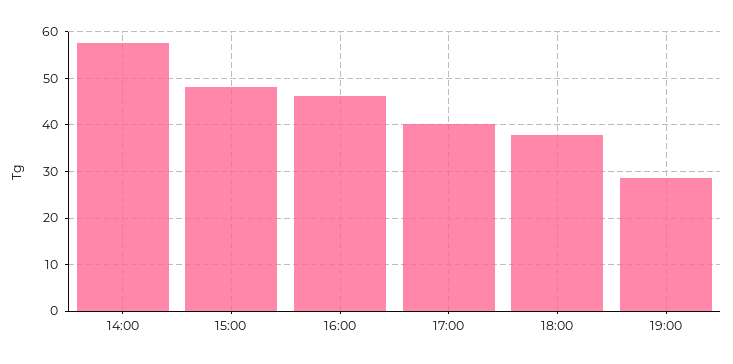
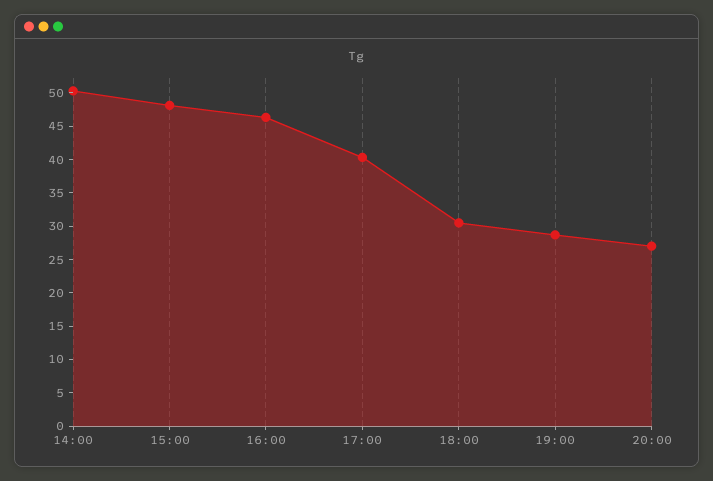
14:00: 58 -> 50
18:00: 38 -> 30
20:00: none -> 27.5

